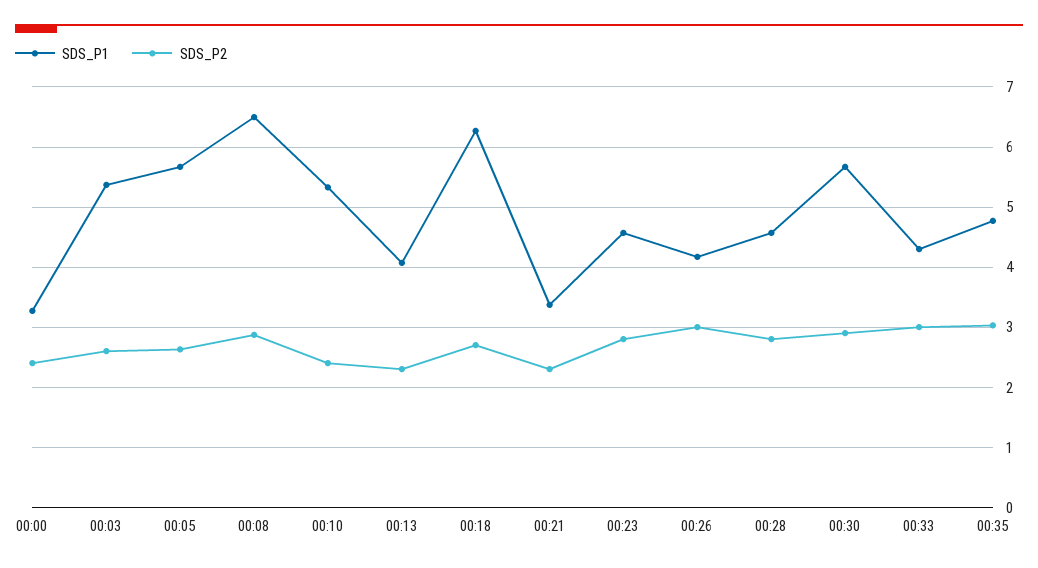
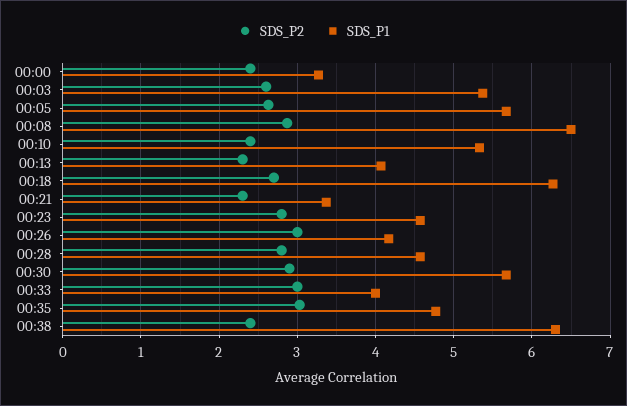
SDS_P1, 00:33: 4.3 -> 4
SDS_P2, 00:38: none -> 2.4
SDS_P1, 00:38: none -> 6.3

